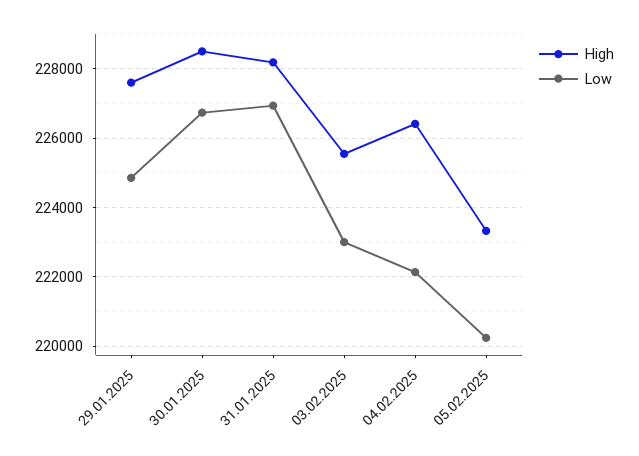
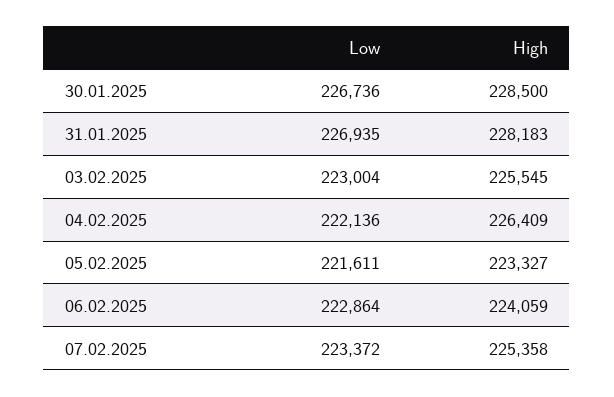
High, 29.01.2025: 227600 -> none
Low, 29.01.2025: 224800 -> none
Low, 05.02.2025: 220200 -> 221611
Low, 06.02.2025: none -> 222864
High, 06.02.2025: none -> 224059
Low, 07.02.2025: none -> 223372
High, 07.02.2025: none -> 225358

